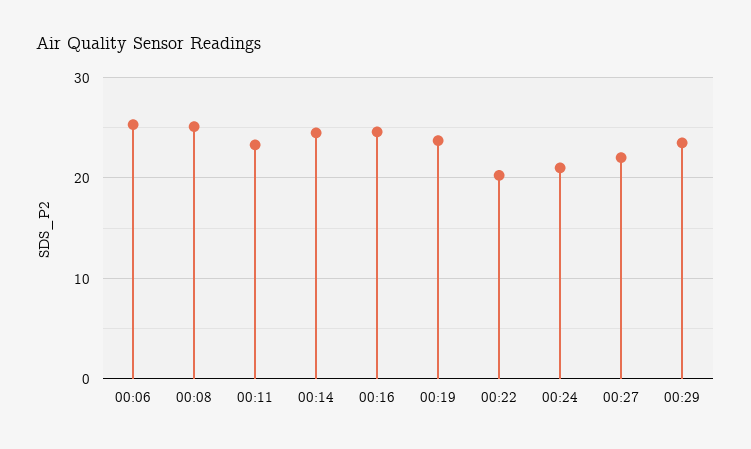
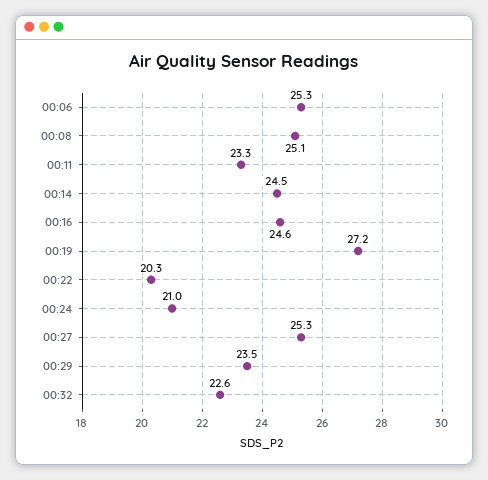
00:19: 24 -> 27.2
00:27: 22 -> 25.3
00:32: none -> 22.6

